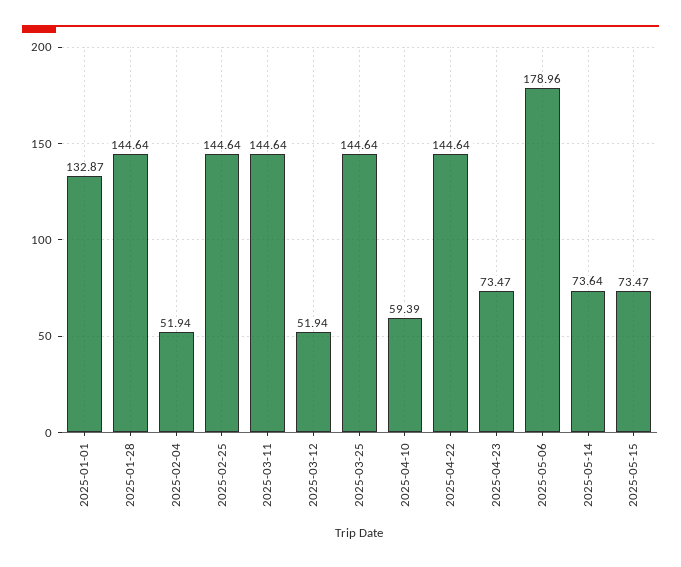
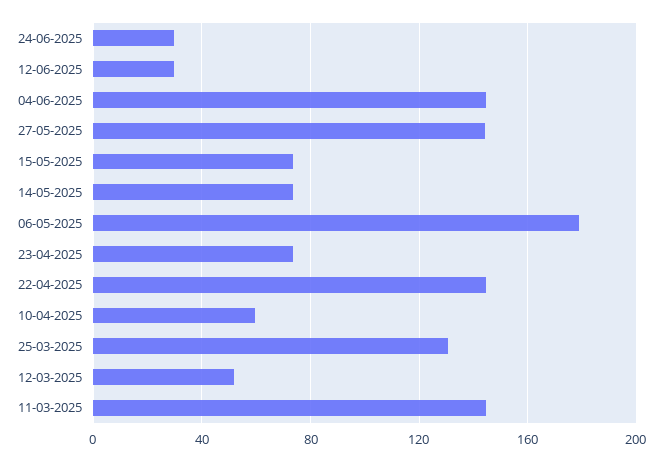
2025-01-01: 132.87 -> none
2025-01-28: 144.64 -> none
2025-02-04: 51.94 -> none
2025-02-25: 144.64 -> none
2025-03-25: 144.64 -> 130
24-06-2025: none -> 30
12-06-2025: none -> 30
04-06-2025: none -> 145
27-05-2025: none -> 145

